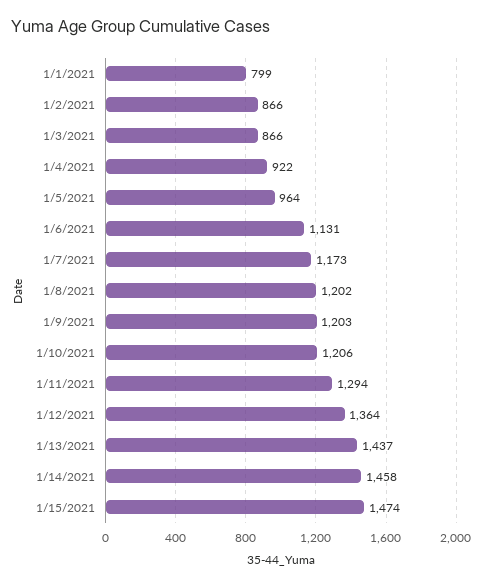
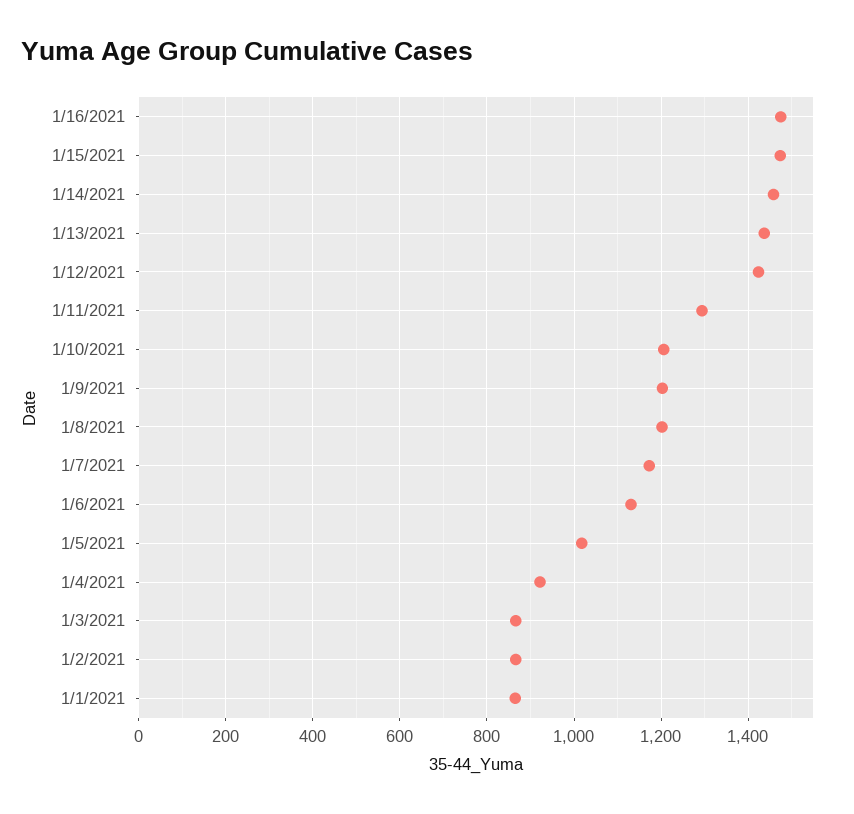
1/1/2021: 799 -> 860
1/5/2021: 964 -> 1020
1/12/2021: 1364 -> 1420
1/16/2021: none -> 1480

